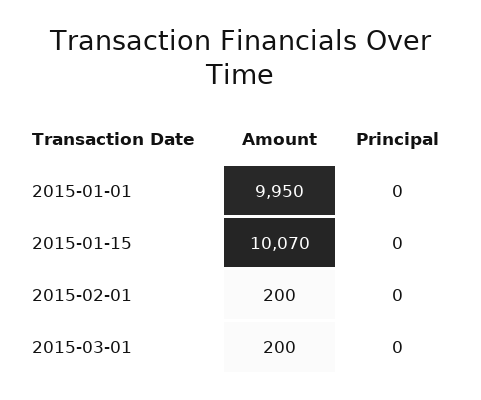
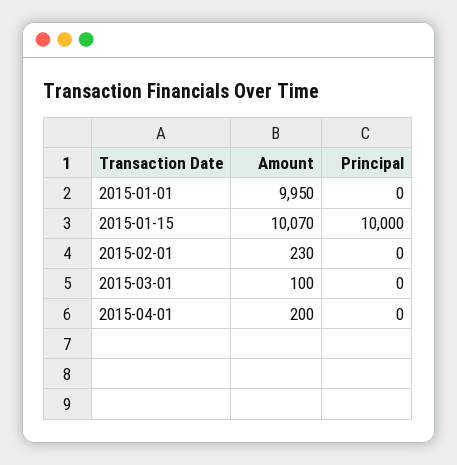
Principal, 2015-01-15: 0 -> 10000
Amount, 2015-02-01: 200 -> 230
Amount, 2015-03-01: 200 -> 100
Amount, 2015-04-01: none -> 200
Principal, 2015-04-01: none -> 0

